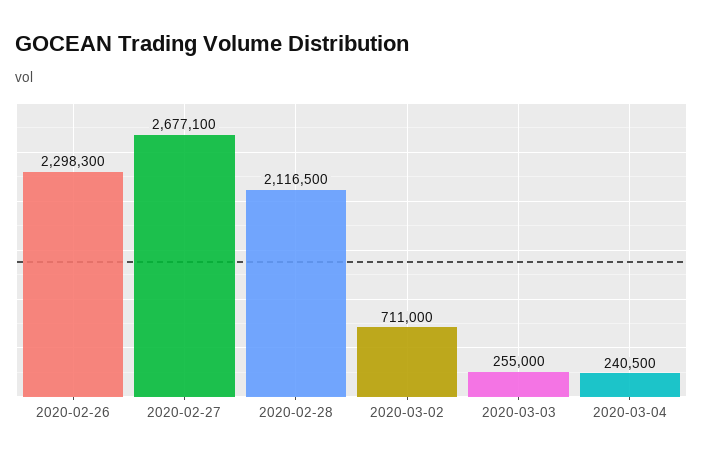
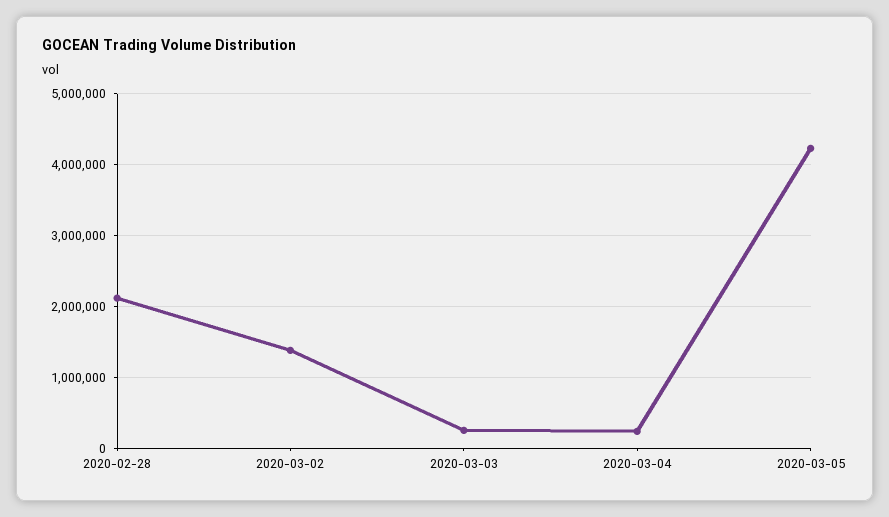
2020-02-26: 2298300 -> none
2020-02-27: 2677100 -> none
2020-03-02: 711000 -> 1400000
2020-03-05: none -> 4200000

